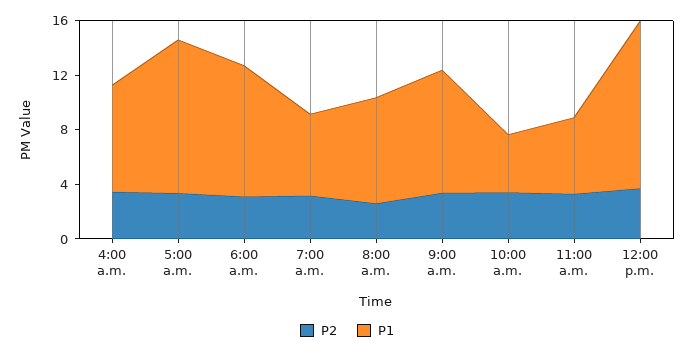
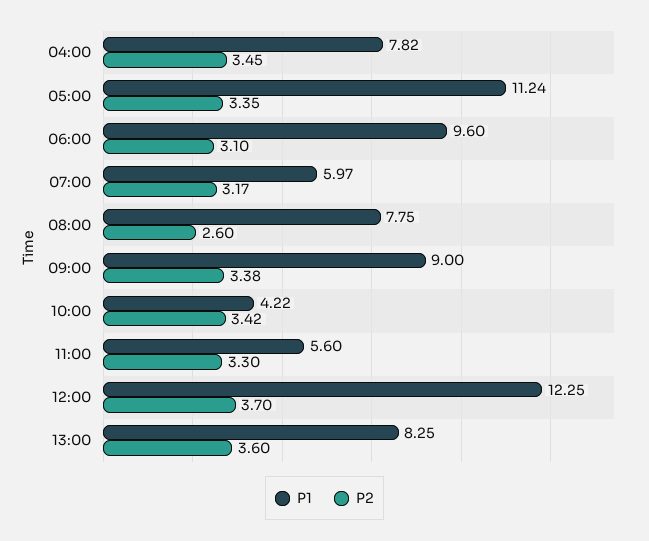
P1, 13:00: none -> 8.25
P2, 13:00: none -> 3.6

